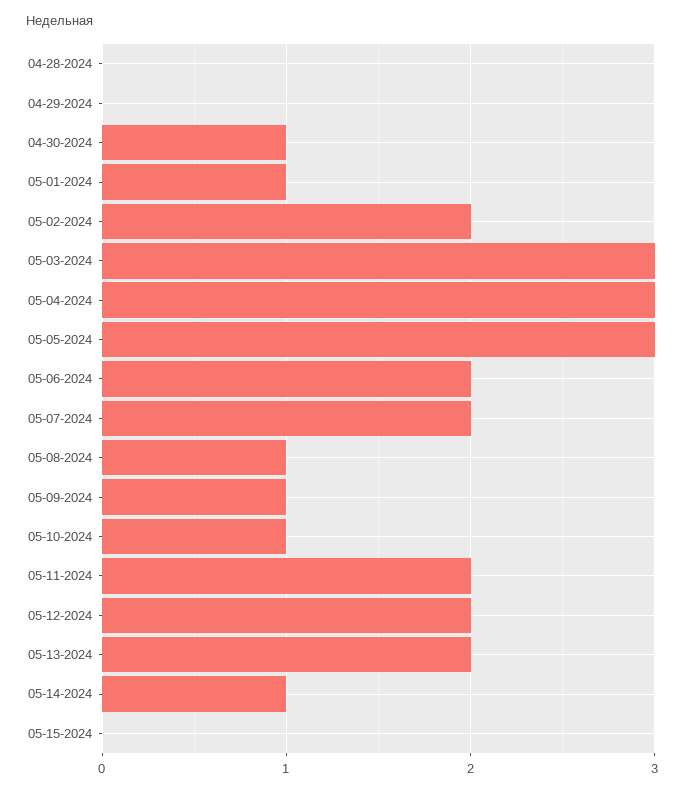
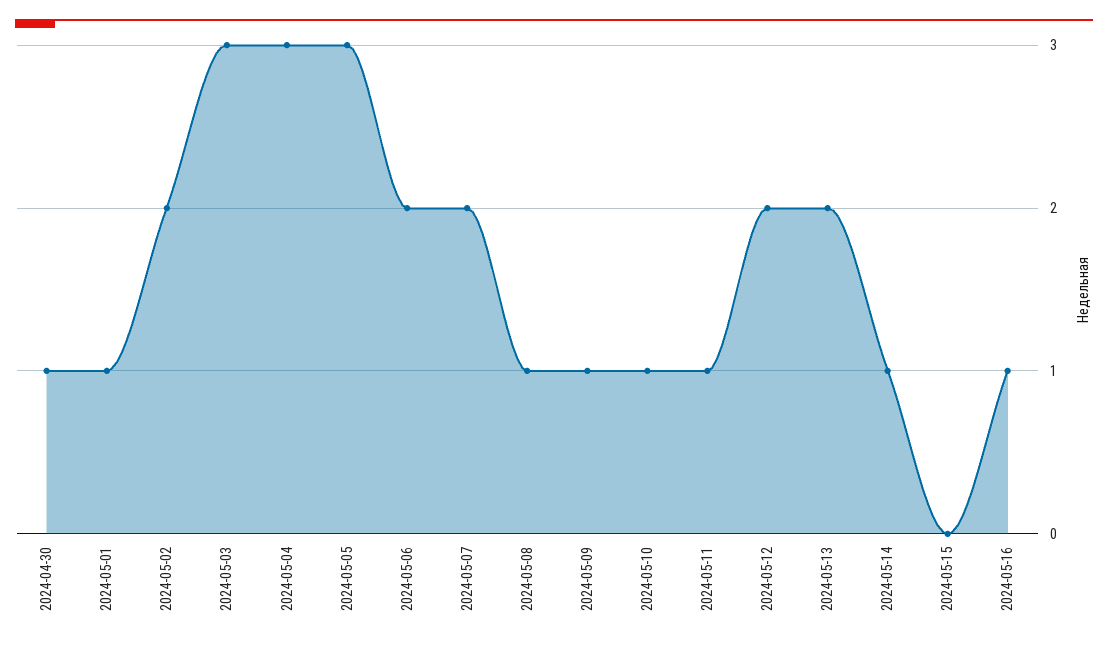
04-28-2024: 0 -> none
04-29-2024: 0 -> none
05-11-2024: 2 -> 1
2024-05-16: none -> 1

